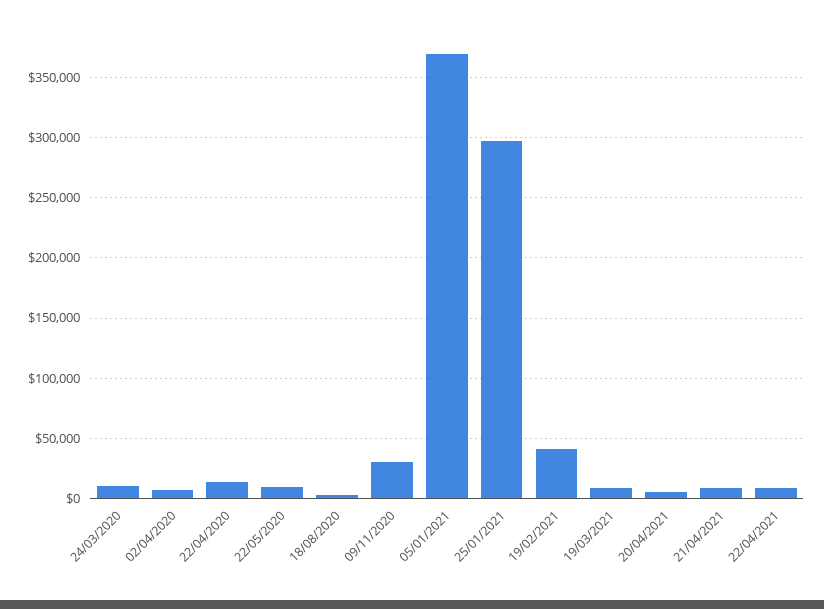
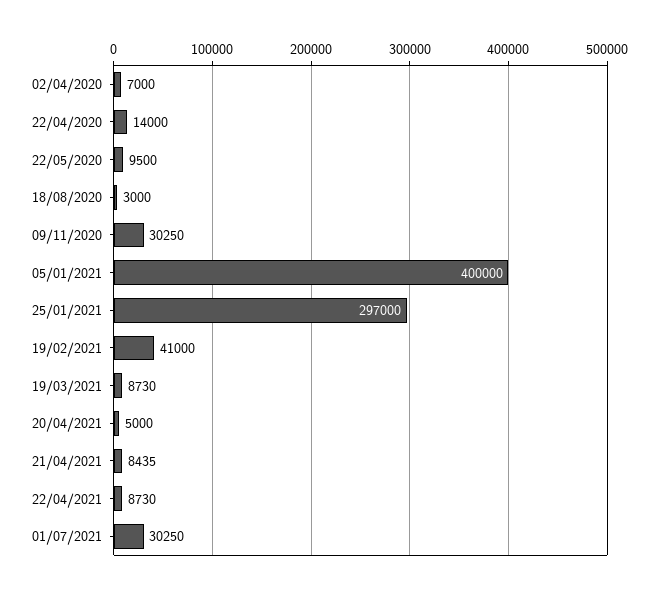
24/03/2020: 10000 -> none
05/01/2021: 370000 -> 400000
01/07/2021: none -> 30250

